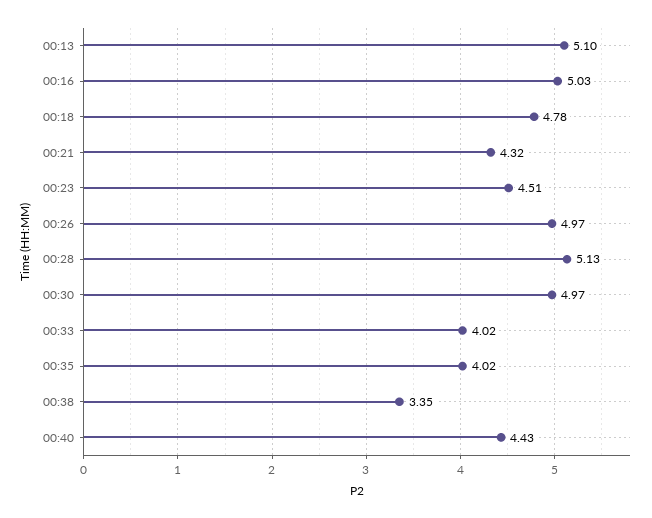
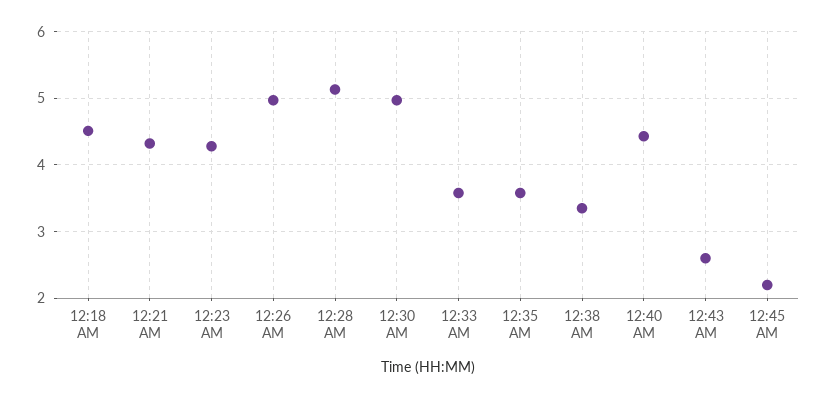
00:13: 5.1 -> none
00:16: 5.03 -> none
00:18: 4.78 -> 4.5
00:23: 4.51 -> 4.3
00:33: 4.02 -> 3.6
00:35: 4.02 -> 3.6
12:43 AM: none -> 2.6
12:45 AM: none -> 2.2

